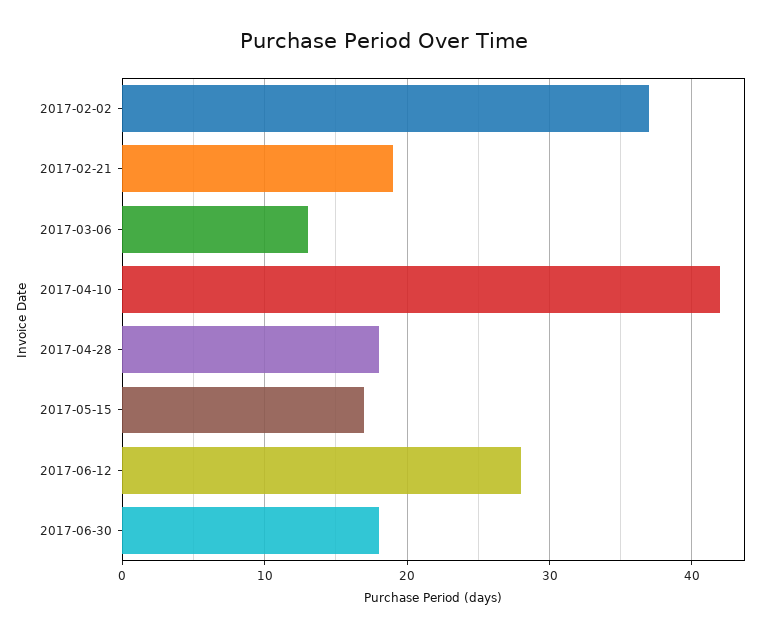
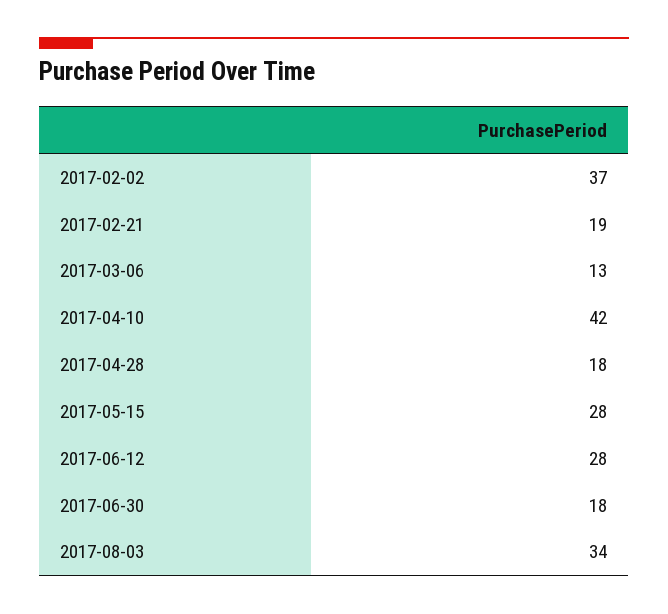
2017-05-15: 17 -> 28
2017-08-03: none -> 34

